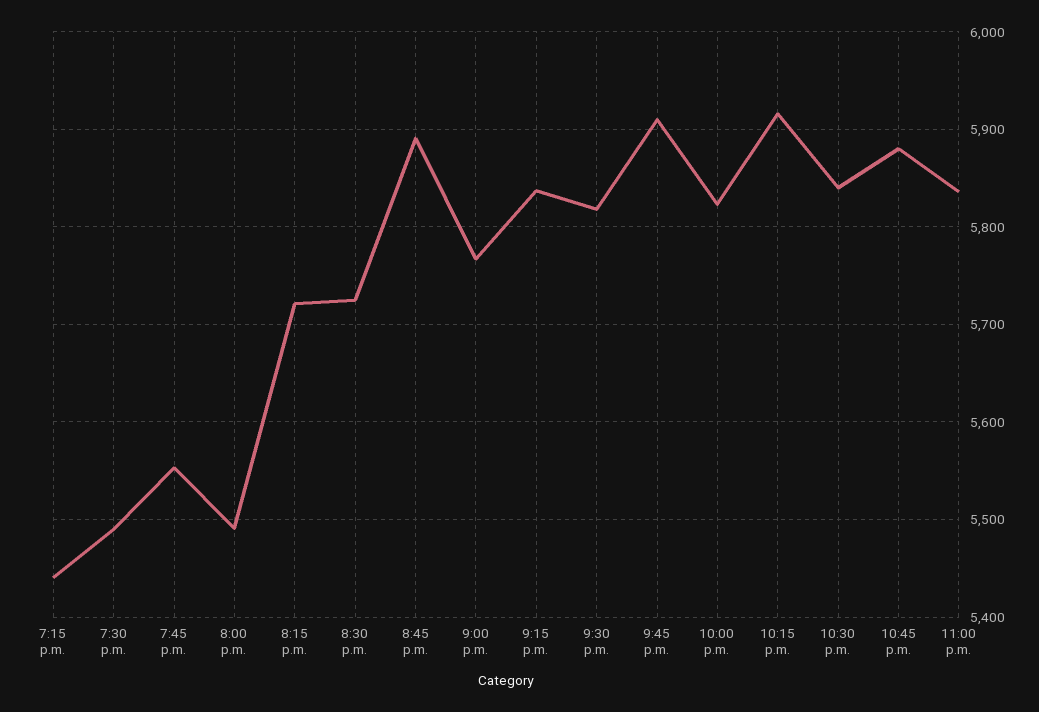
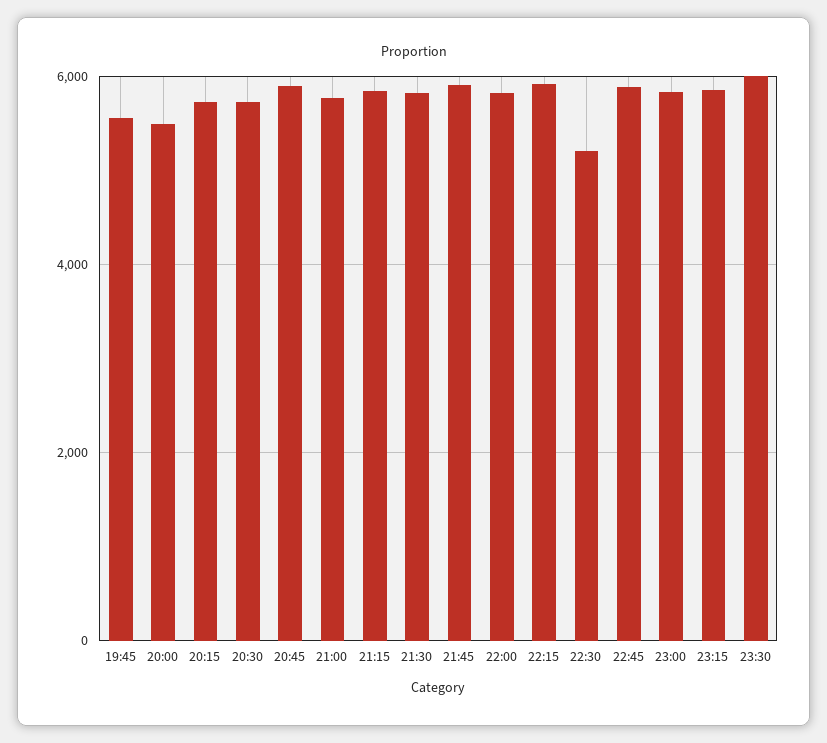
7:15 p.m.: 5440 -> none
7:30 p.m.: 5490 -> none
10:30 p.m.: 5840 -> 5200
23:15: none -> 5800
23:30: none -> 6000

